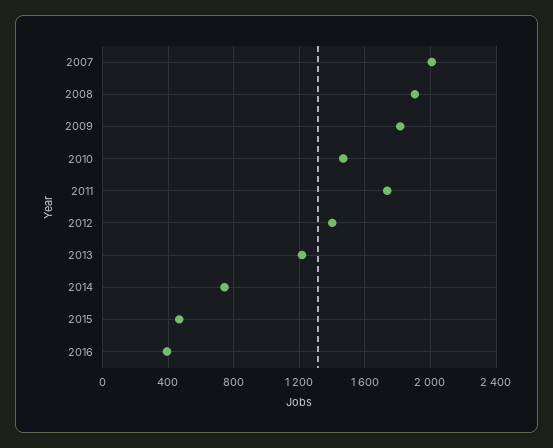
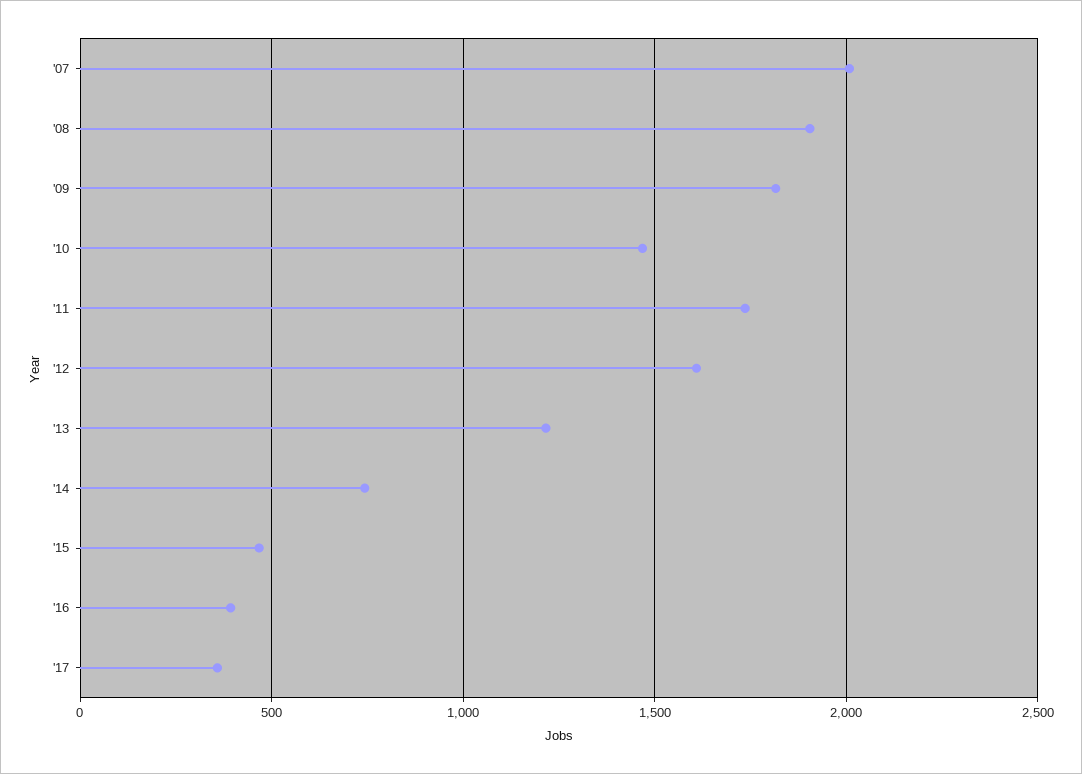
2012: 1400 -> 1600
'17: none -> 350

